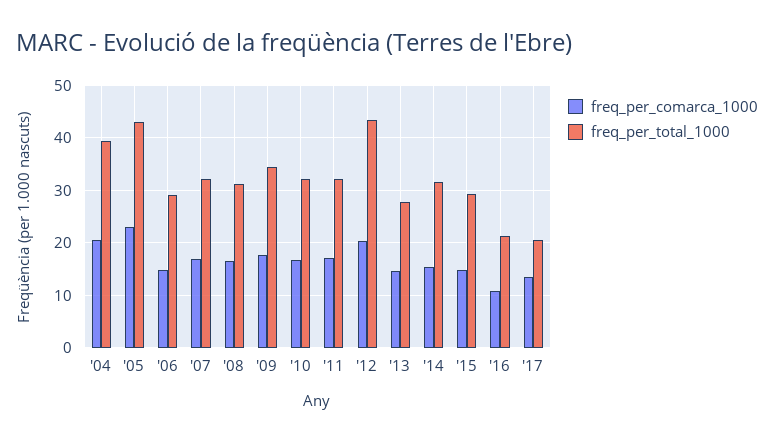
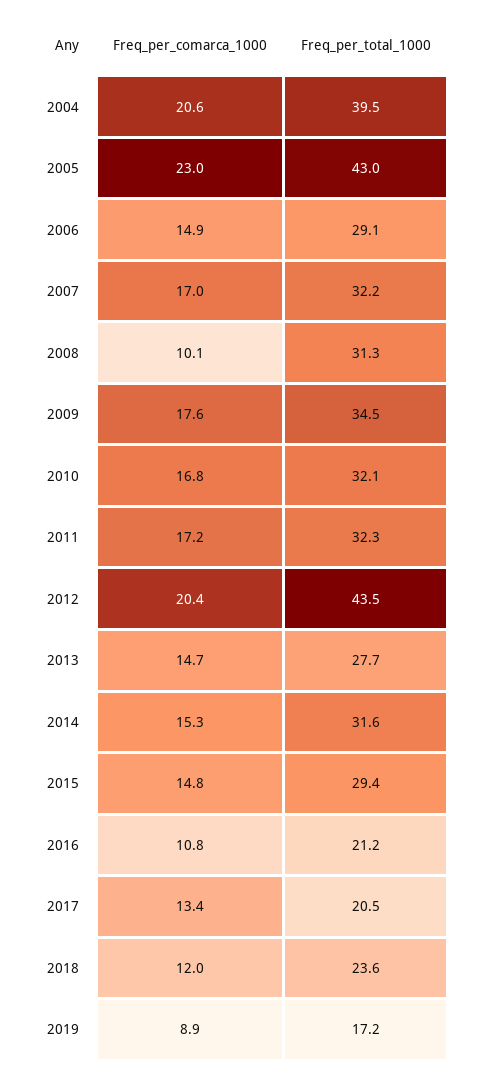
freq_per_comarca_1000, '08: 16 -> 10.1
freq_per_comarca_1000, 2018: none -> 12
freq_per_total_1000, 2018: none -> 23.6
freq_per_comarca_1000, 2019: none -> 8.9
freq_per_total_1000, 2019: none -> 17.2

